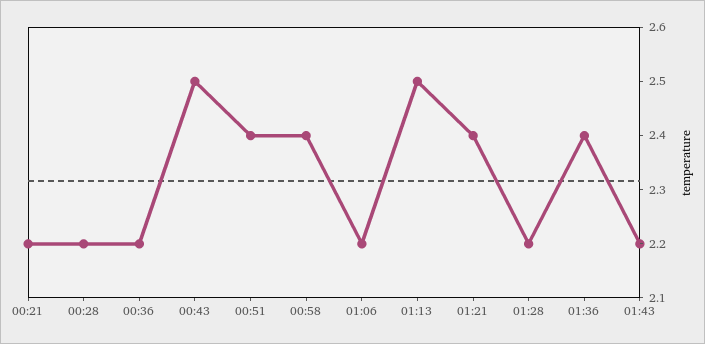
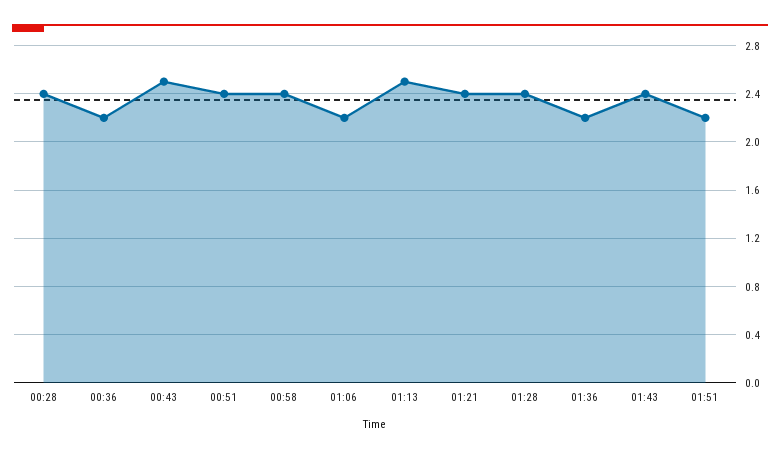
00:21: 2.2 -> none
00:28: 2.2 -> 2.4
01:28: 2.2 -> 2.4
01:36: 2.4 -> 2.2
01:43: 2.2 -> 2.4
01:51: none -> 2.2

